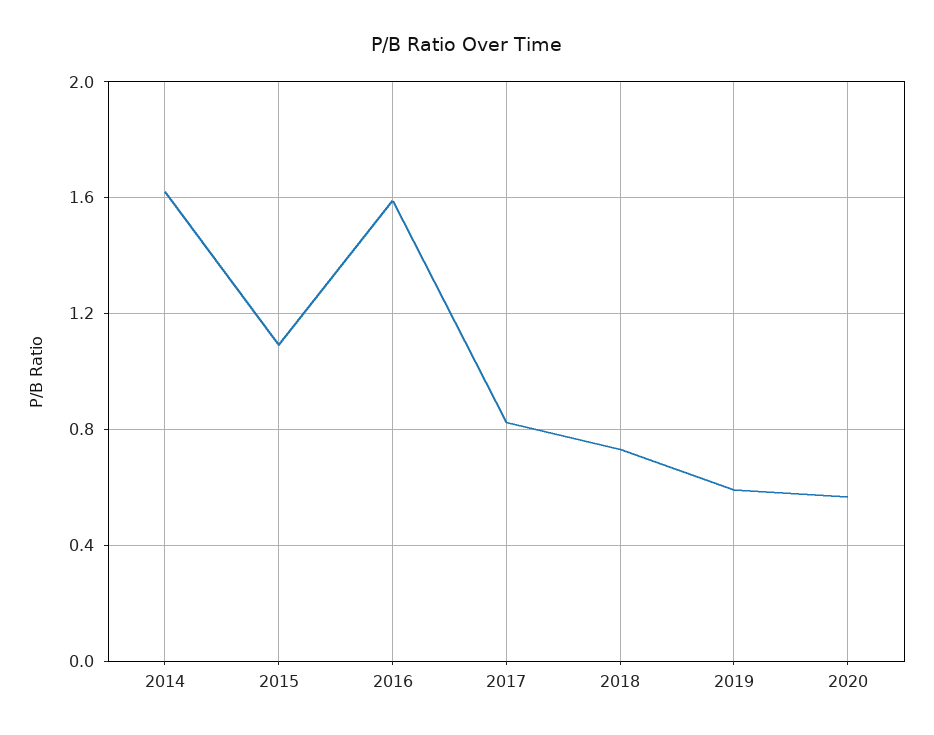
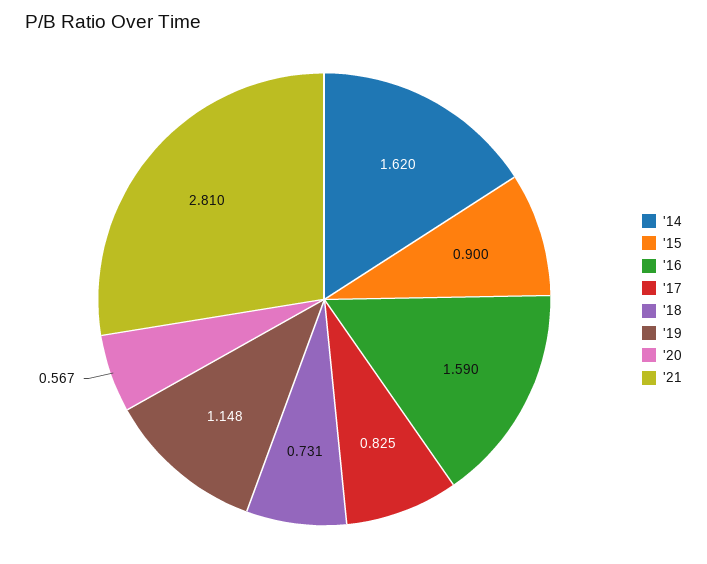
2015: 1.1 -> 0.9
2019: 0.6 -> 1.148
'21: none -> 2.81

